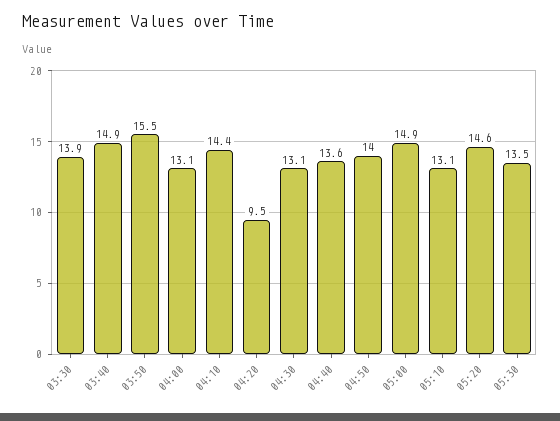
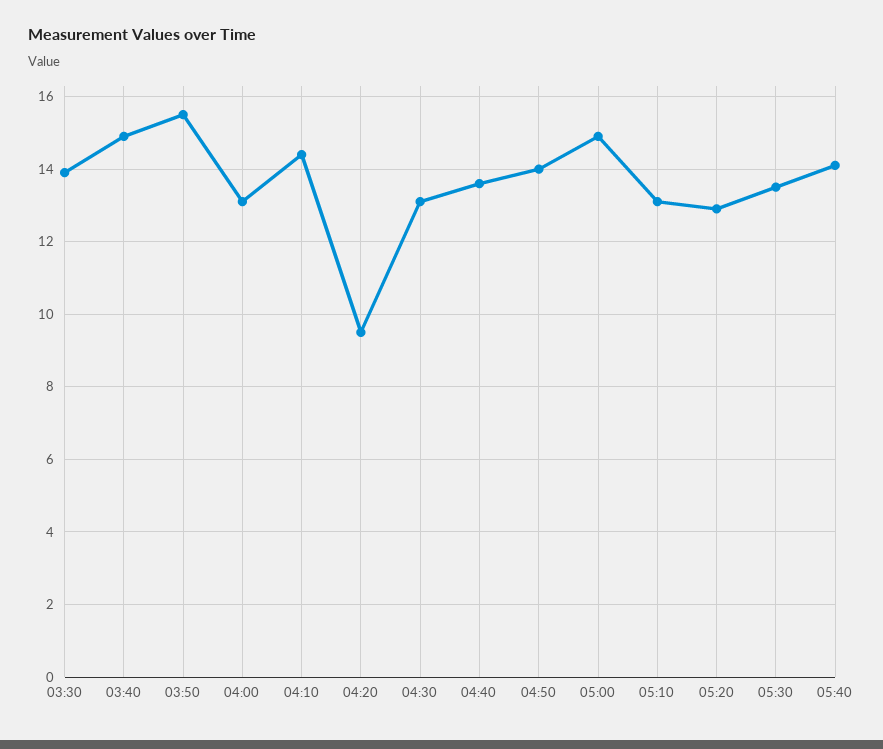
05:20: 14.6 -> 13
05:40: none -> 14

